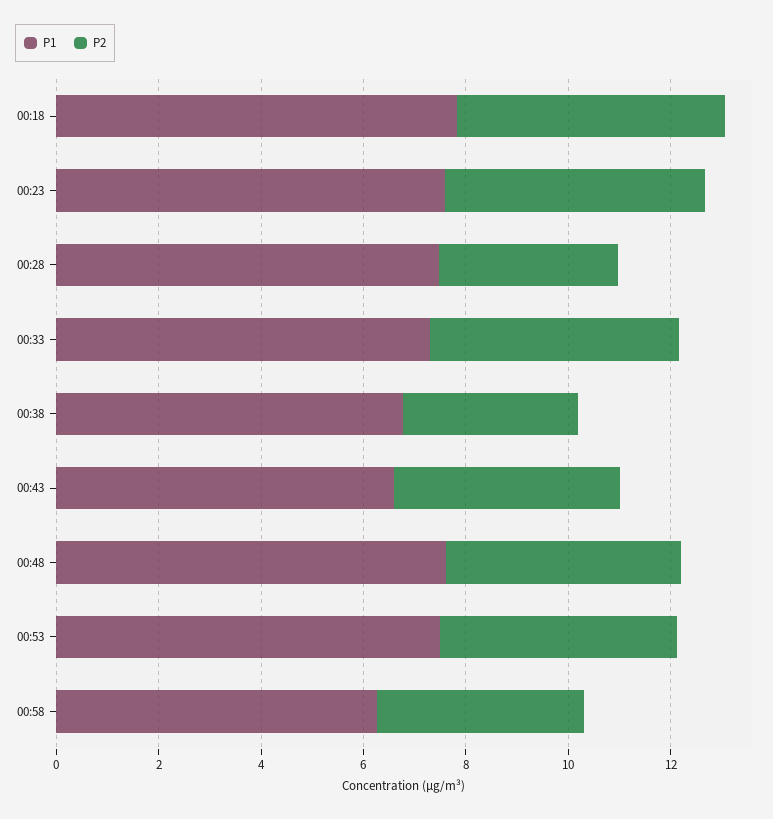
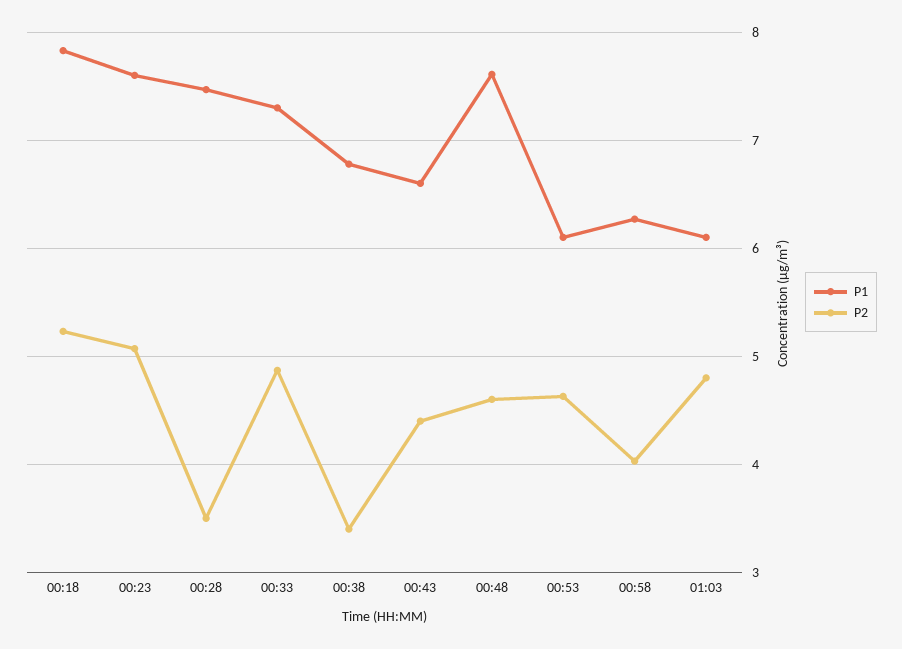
P1, 00:53: 7.5 -> 6.1
P1, 01:03: none -> 6.1
P2, 01:03: none -> 4.8

